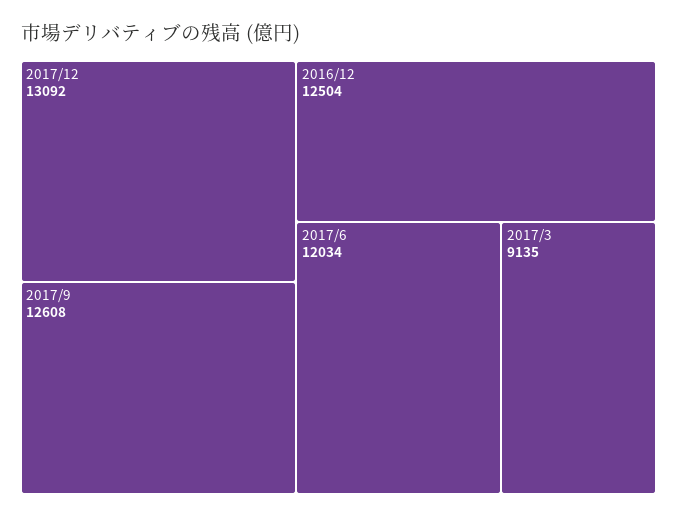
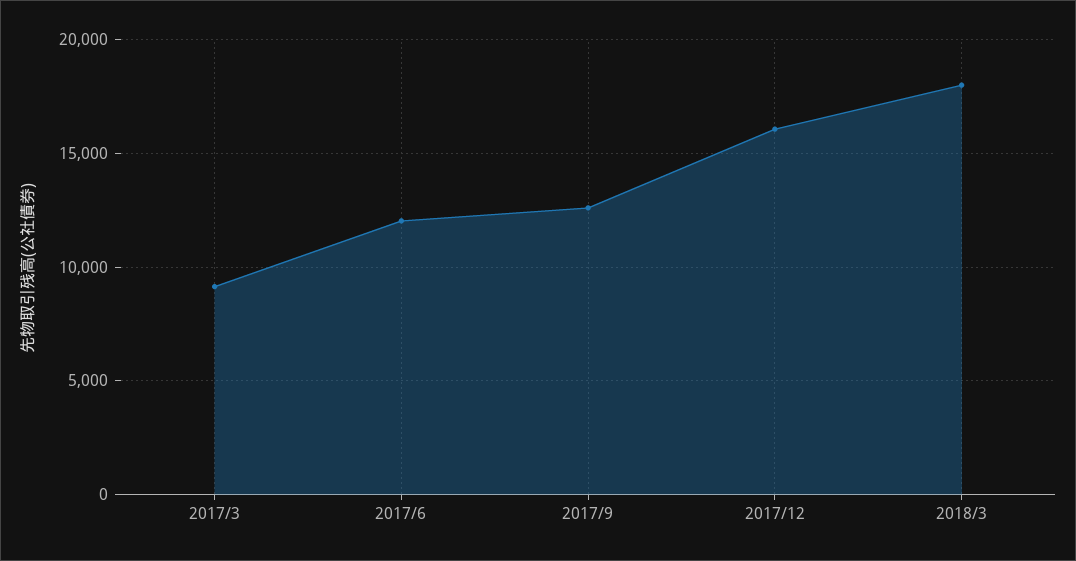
2017/12: 13092 -> 16000
2016/12: 12504 -> none
2018/3: none -> 18000

